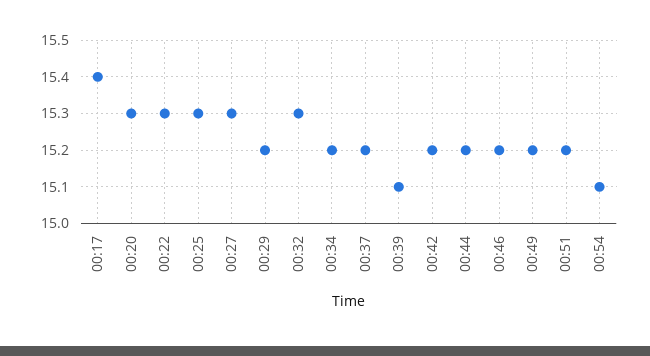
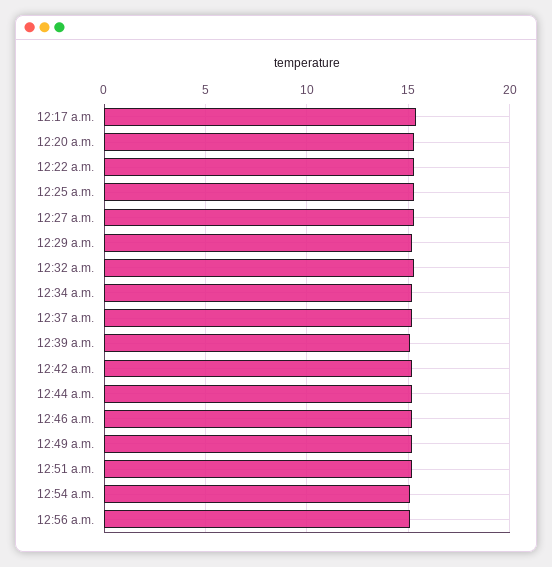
12:56 a.m.: none -> 15

